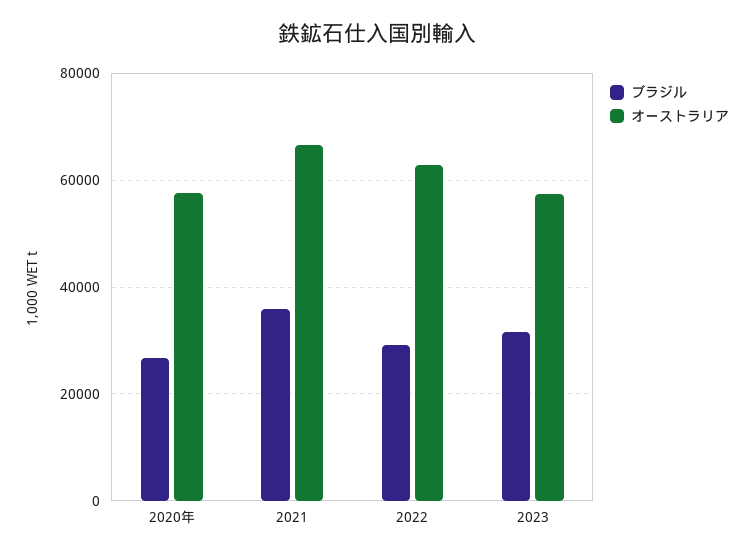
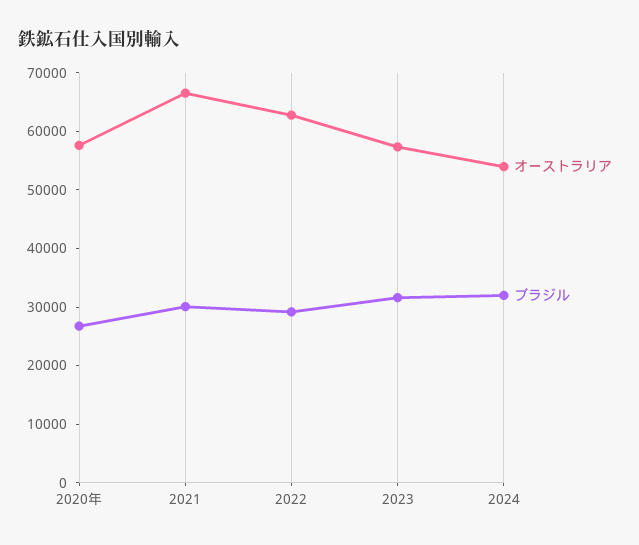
ブラジル, 2021: 36000 -> 30000
オーストラリア, 2024: none -> 54000
ブラジル, 2024: none -> 32000

